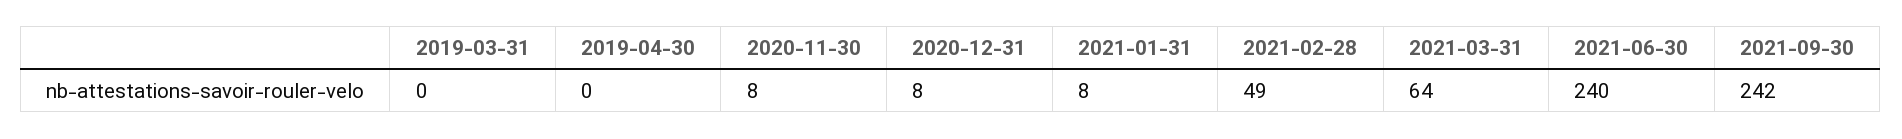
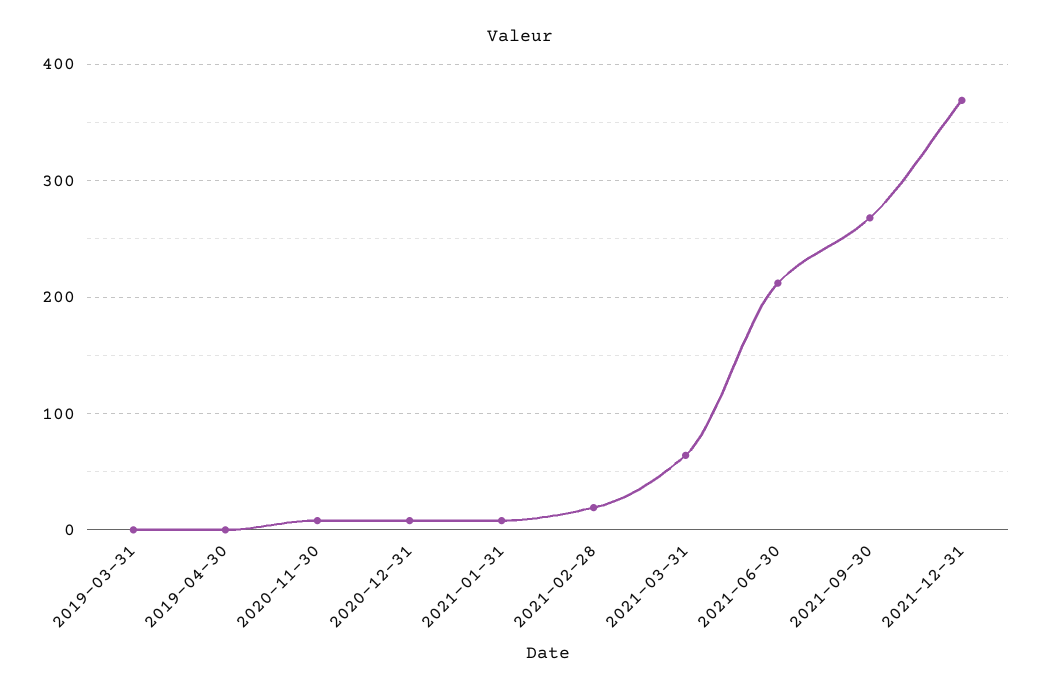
2021-02-28: 49 -> 20
2021-06-30: 240 -> 210
2021-09-30: 242 -> 270
2021-12-31: none -> 370

